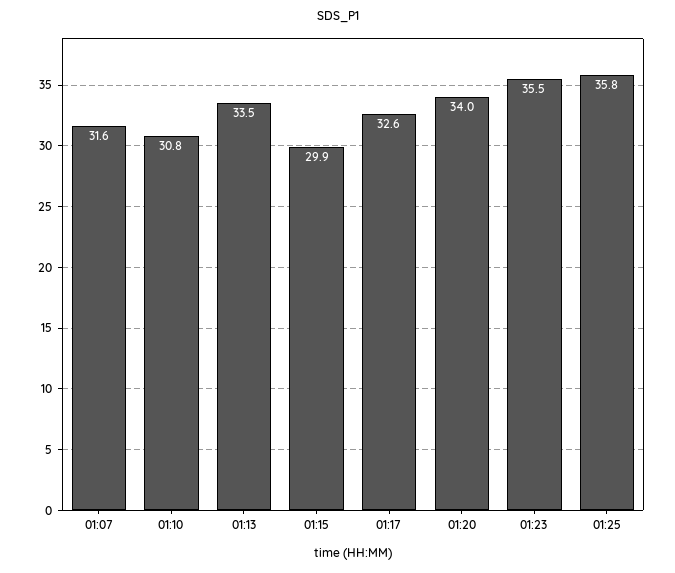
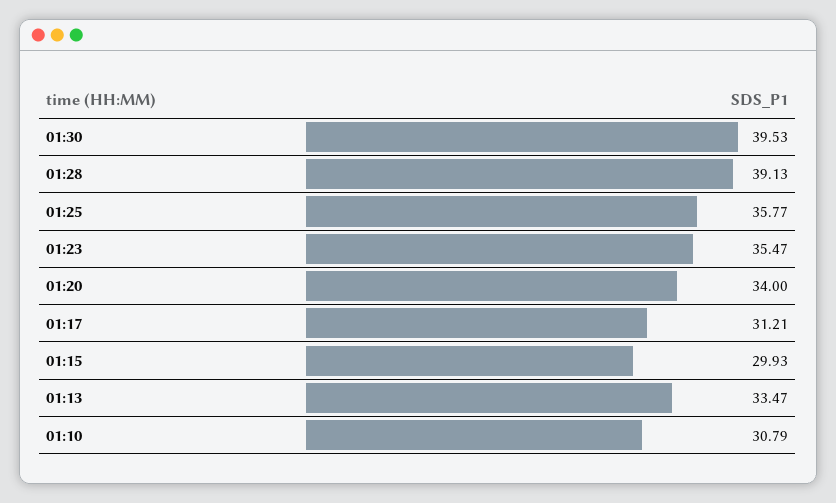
01:07: 31.6 -> none
01:17: 32.6 -> 31.21
01:30: none -> 39.53
01:28: none -> 39.13

